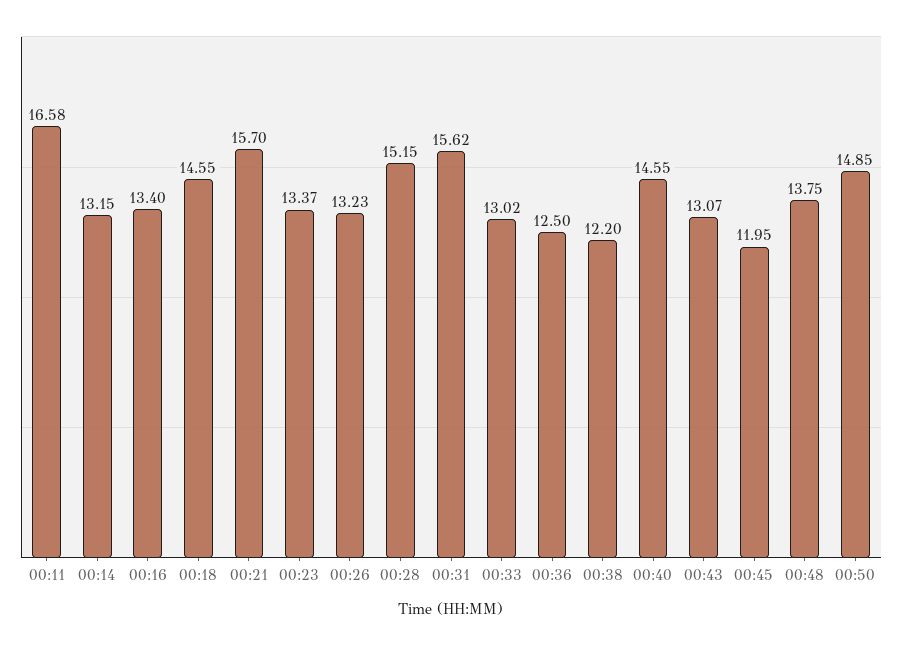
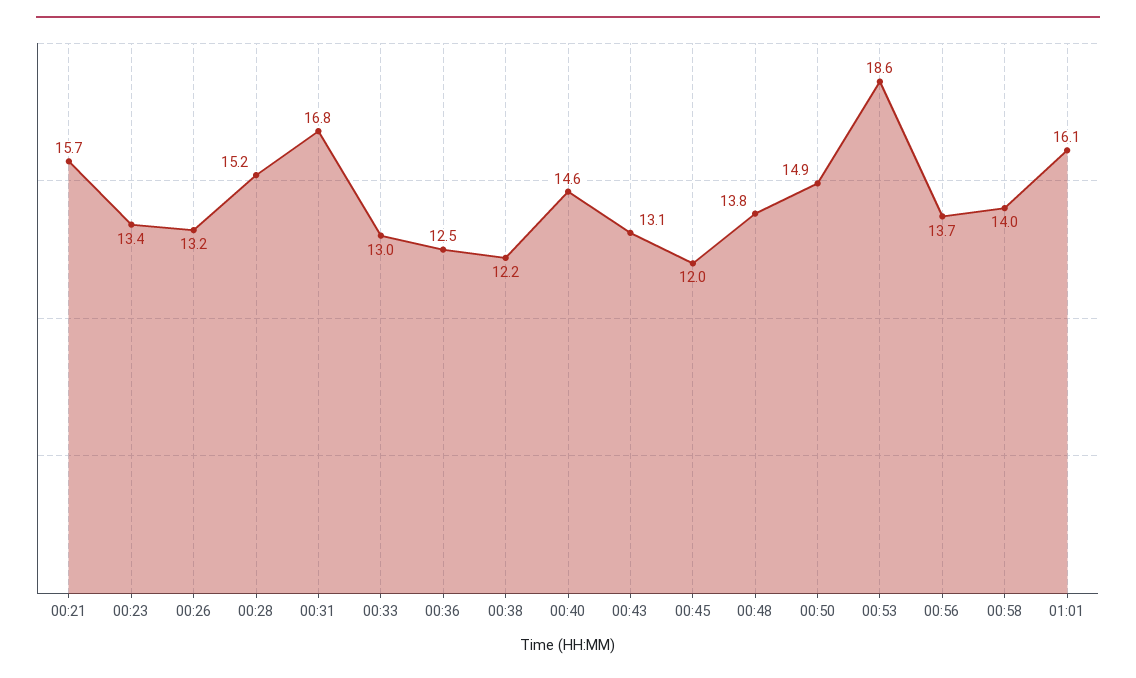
00:11: 16.58 -> none
00:14: 13.15 -> none
00:16: 13.4 -> none
00:18: 14.55 -> none
00:31: 15.62 -> 16.8
00:53: none -> 18.6
00:56: none -> 13.7
00:58: none -> 14
01:01: none -> 16.1

